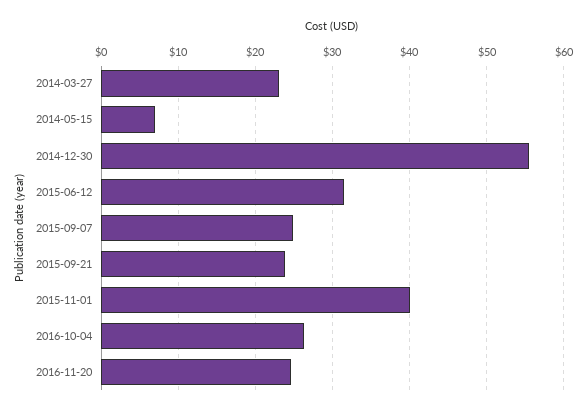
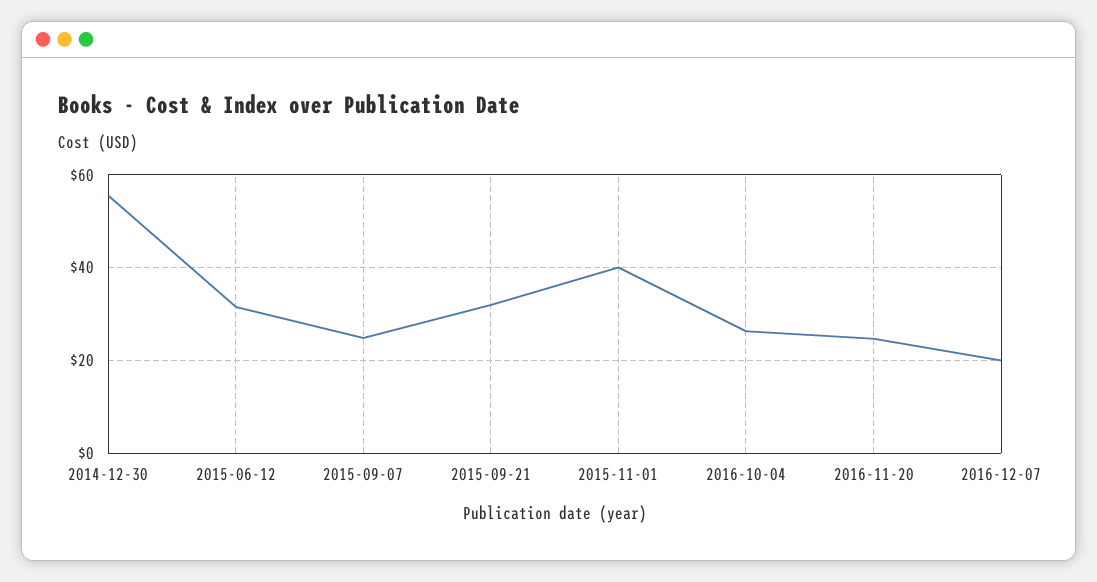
2014-03-27: 23 -> none
2014-05-15: 7 -> none
2015-09-21: 24 -> 32
2016-12-07: none -> 20

